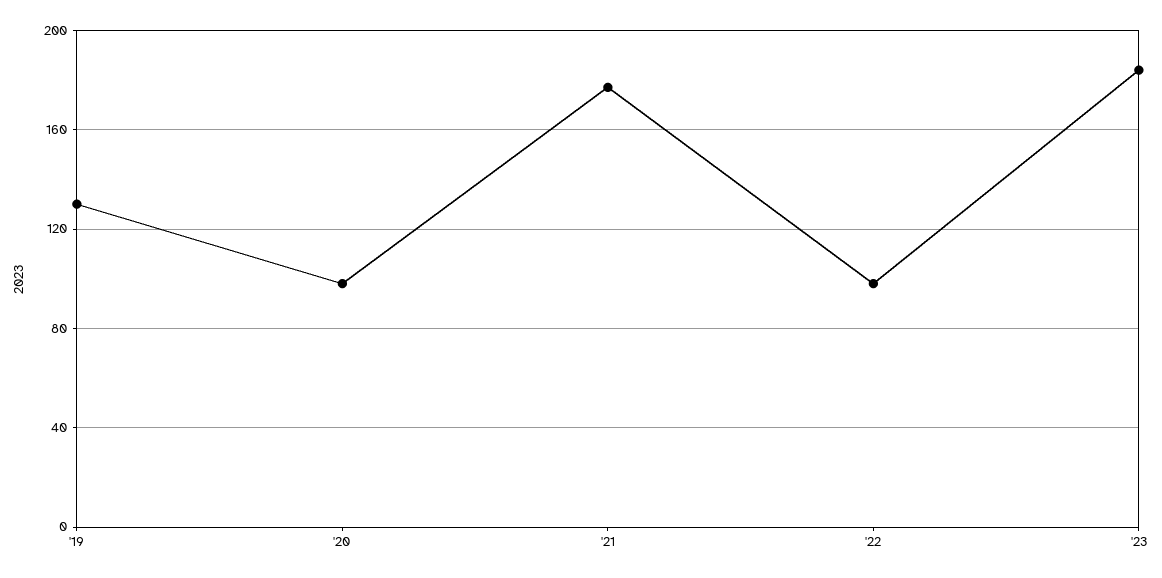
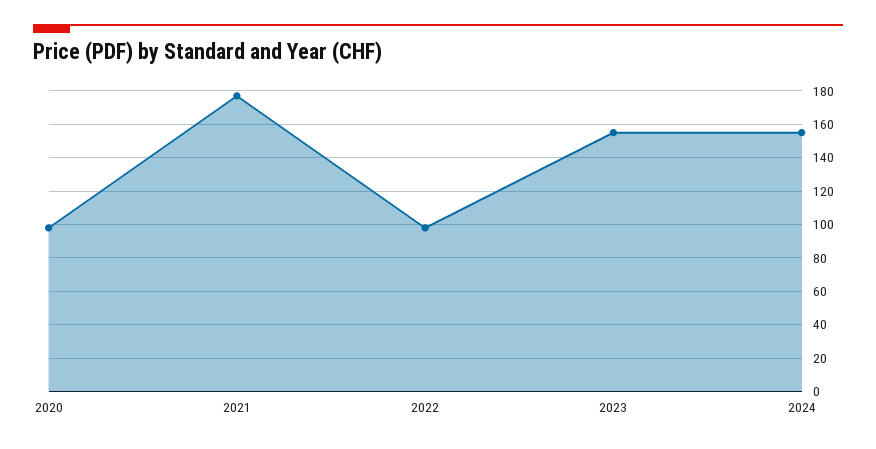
'19: 130 -> none
'23: 185 -> 155
2024: none -> 155

